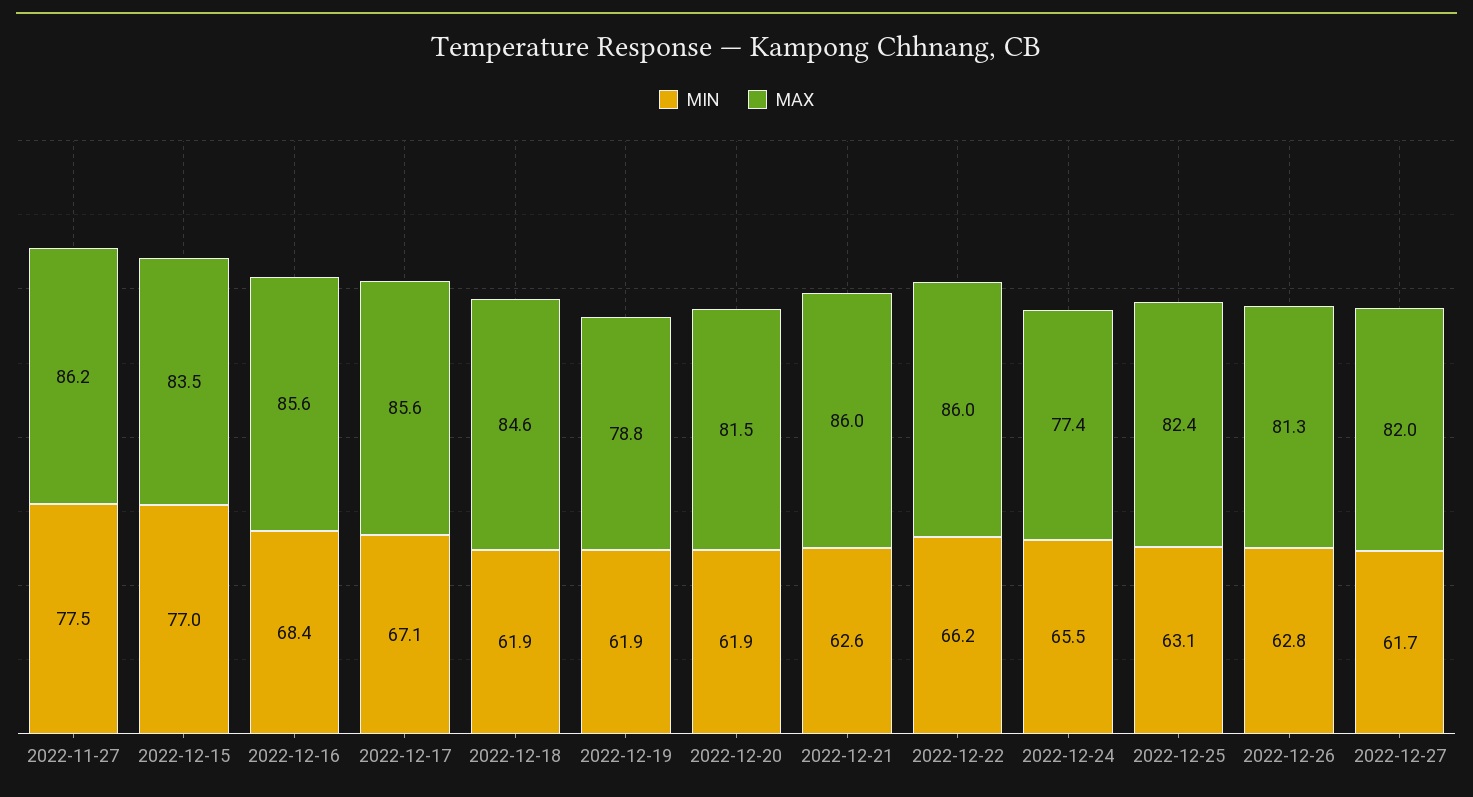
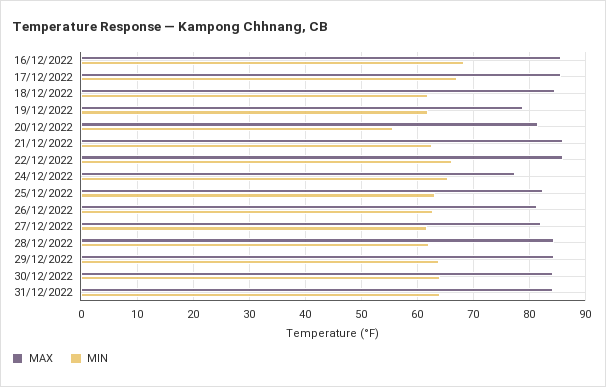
MIN, 2022-11-27: 77.5 -> none
MAX, 2022-11-27: 86.2 -> none
MIN, 2022-12-15: 77 -> none
MAX, 2022-12-15: 83.5 -> none
MIN, 2022-12-20: 61.9 -> 56
MAX, 28/12/2022: none -> 84
MIN, 28/12/2022: none -> 62
MAX, 29/12/2022: none -> 84
MIN, 29/12/2022: none -> 64
MAX, 30/12/2022: none -> 84
MIN, 30/12/2022: none -> 64
MAX, 31/12/2022: none -> 84
MIN, 31/12/2022: none -> 64

